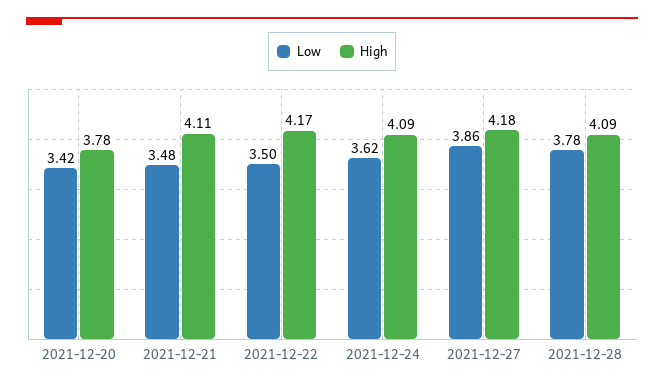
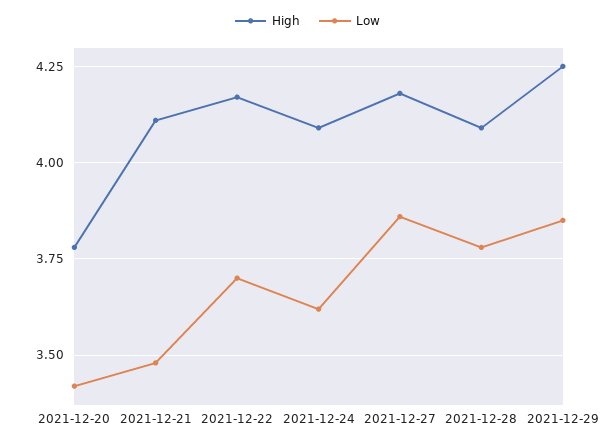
Low, 2021-12-22: 3.5 -> 3.7
High, 2021-12-29: none -> 4.25
Low, 2021-12-29: none -> 3.85

